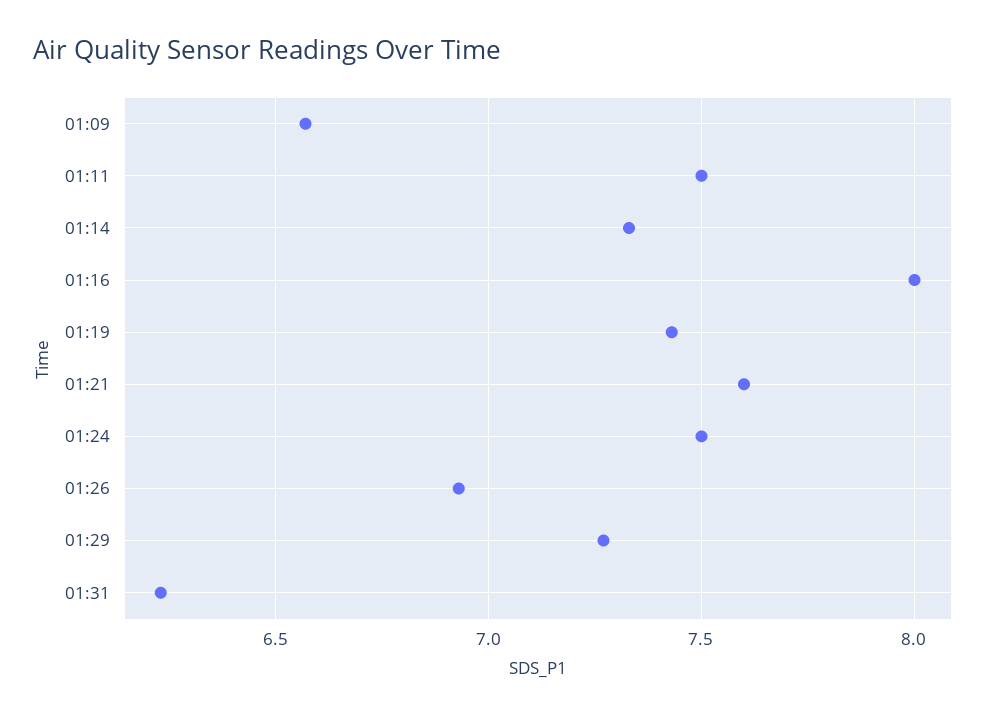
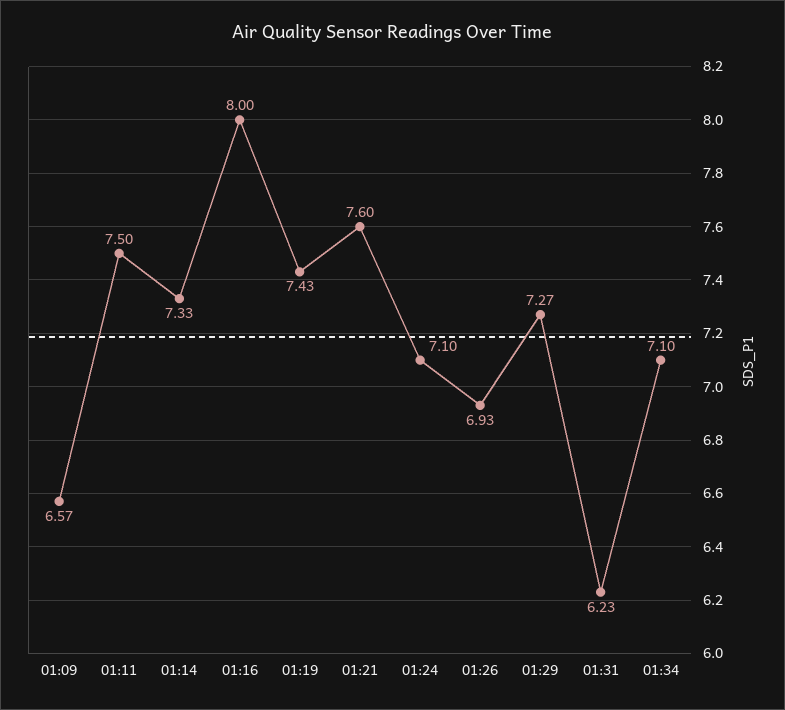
01:24: 7.5 -> 7.1
01:34: none -> 7.1

